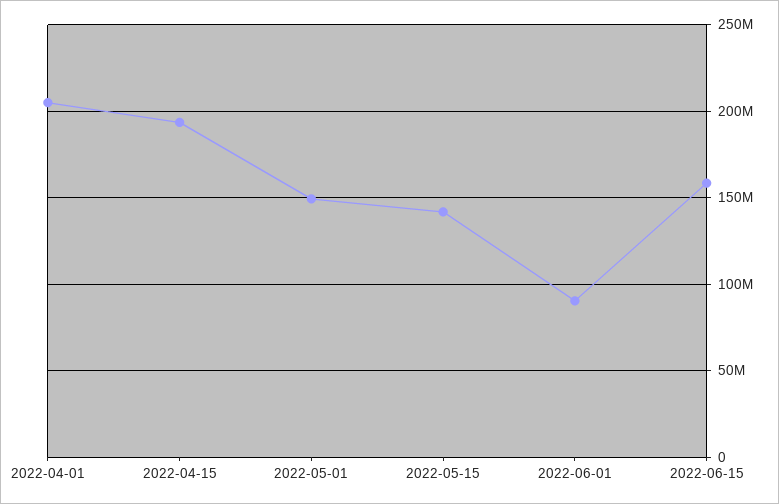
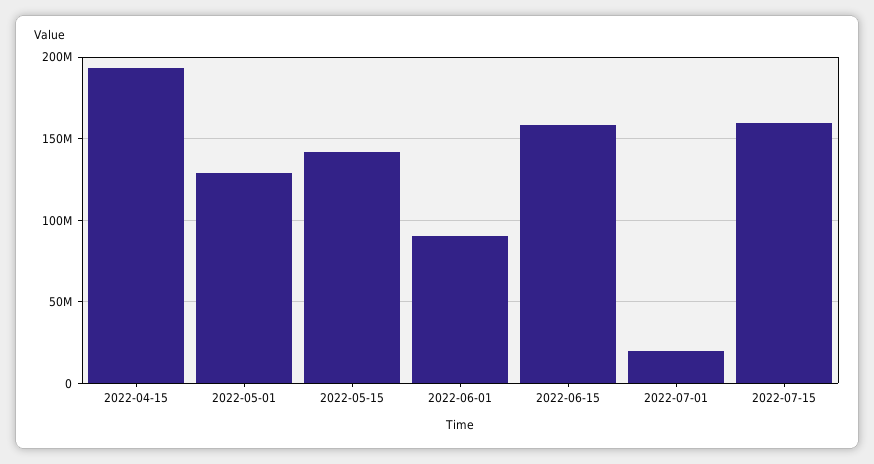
2022-04-01: 205000000 -> none
2022-05-01: 150000000 -> 130000000
2022-07-01: none -> 20000000
2022-07-15: none -> 160000000

